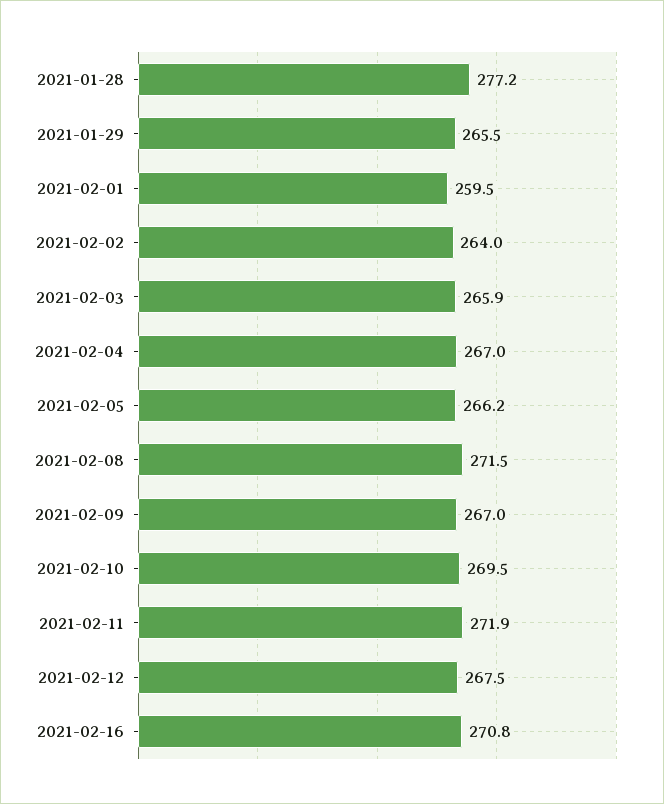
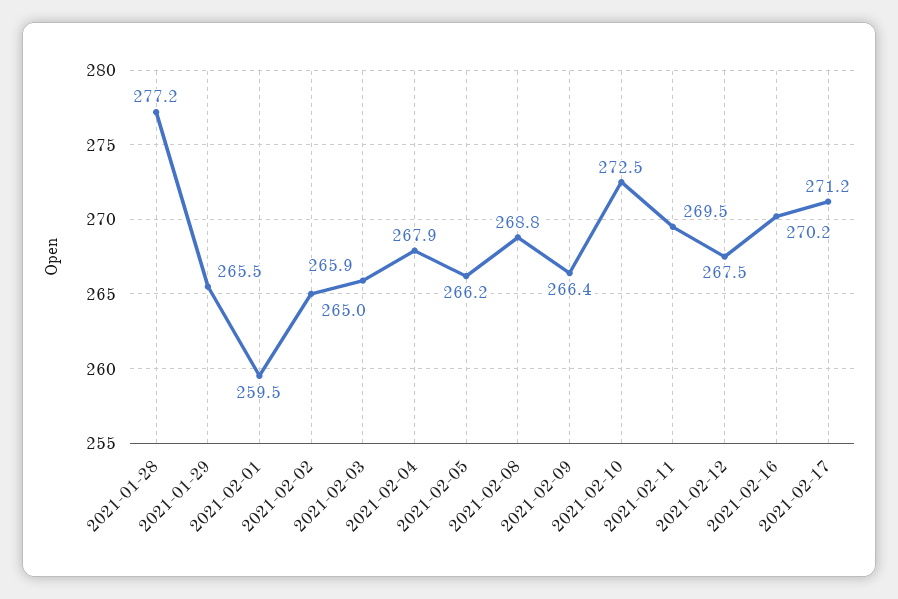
2021-02-02: 264 -> 265
2021-02-04: 267 -> 267.9
2021-02-08: 271.5 -> 268.8
2021-02-09: 267 -> 266.4
2021-02-10: 269.5 -> 272.5
2021-02-11: 271.9 -> 269.5
2021-02-16: 270.8 -> 270.2
2021-02-17: none -> 271.2

